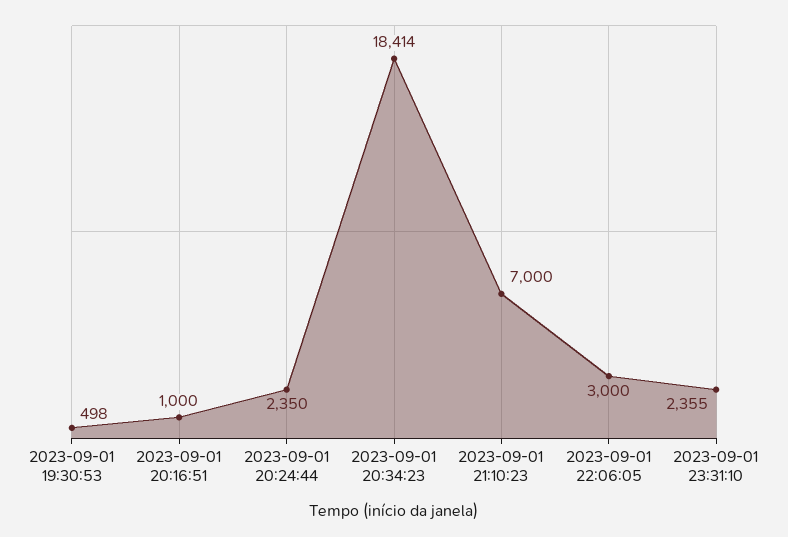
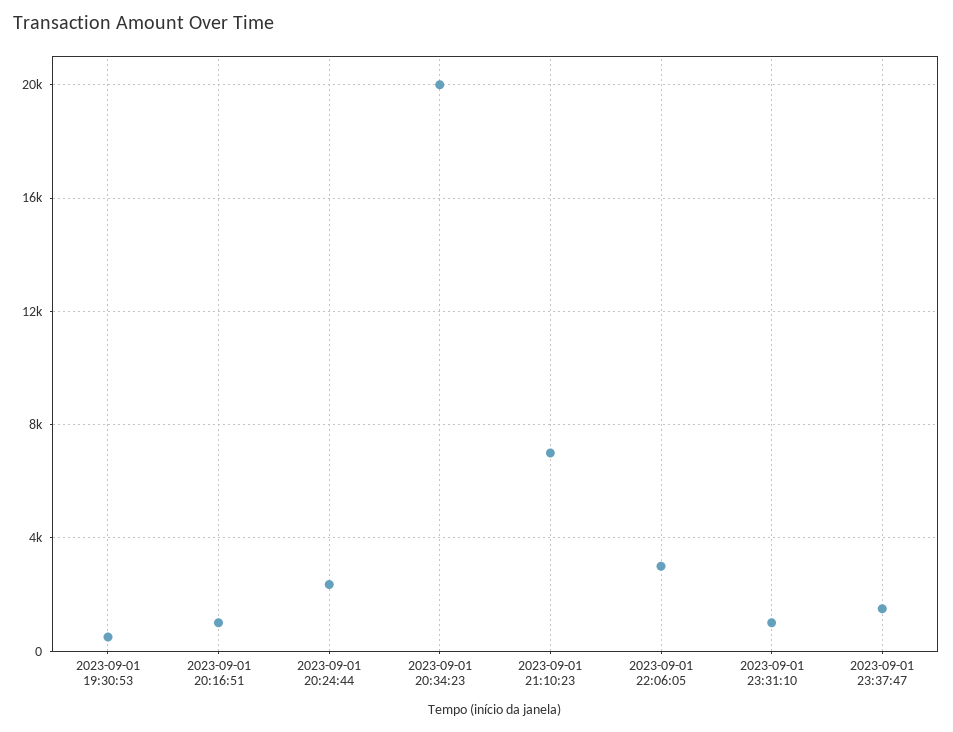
2023-09-01 20:34:23: 18414 -> 20000
2023-09-01 23:31:10: 2355 -> 1000
2023-09-01 23:37:47: none -> 1500

